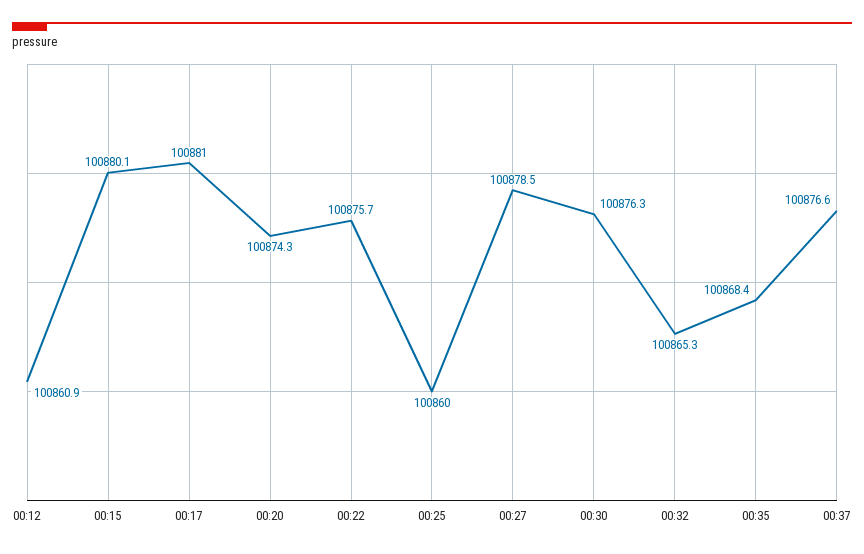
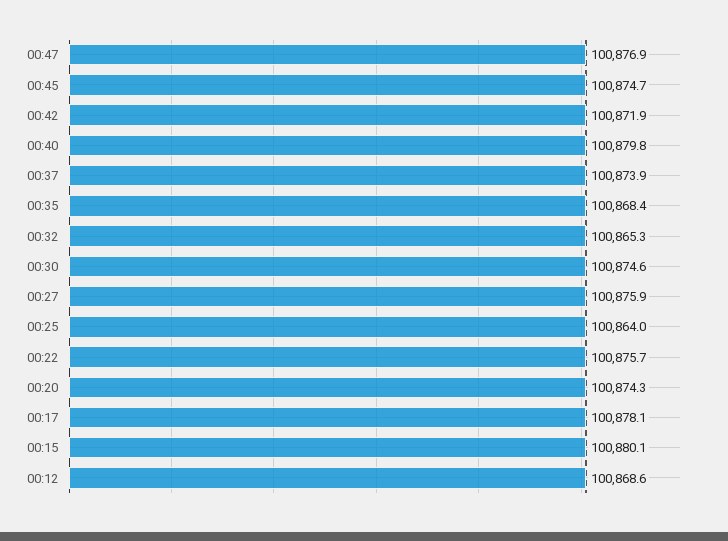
00:12: 100860.9 -> 100868.6
00:17: 100881 -> 100878.1
00:25: 100860 -> 100864
00:27: 100878.5 -> 100875.9
00:30: 100876.3 -> 100874.6
00:37: 100876.6 -> 100873.9
00:47: none -> 100876.9
00:45: none -> 100874.7
00:42: none -> 100871.9
00:40: none -> 100879.8

